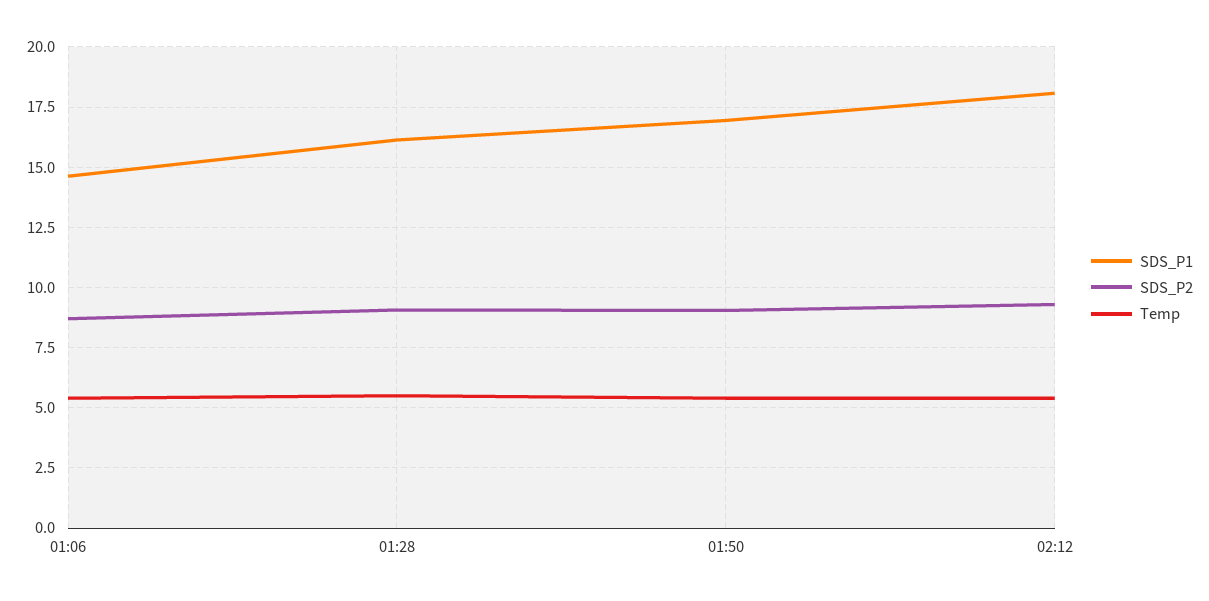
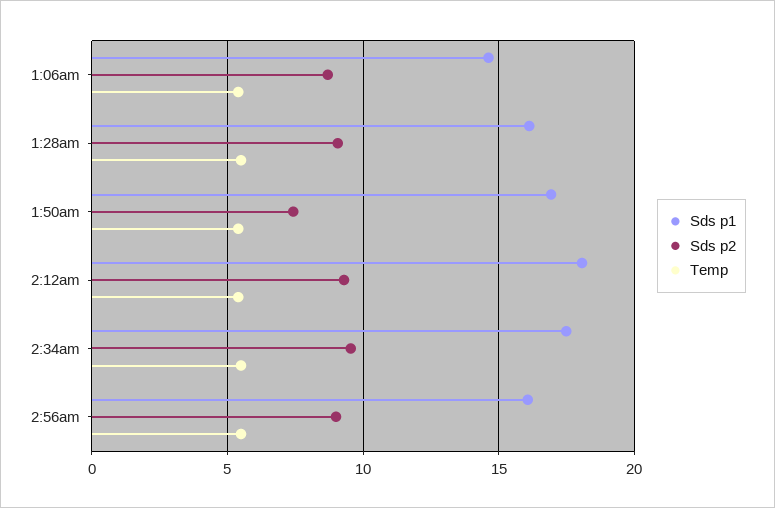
SDS_P2, 01:50: 9 -> 7.5
SDS_P1, 2:34am: none -> 17.5
SDS_P2, 2:34am: none -> 9.5
Temp, 2:34am: none -> 5.5
SDS_P1, 2:56am: none -> 16
SDS_P2, 2:56am: none -> 9
Temp, 2:56am: none -> 5.5

